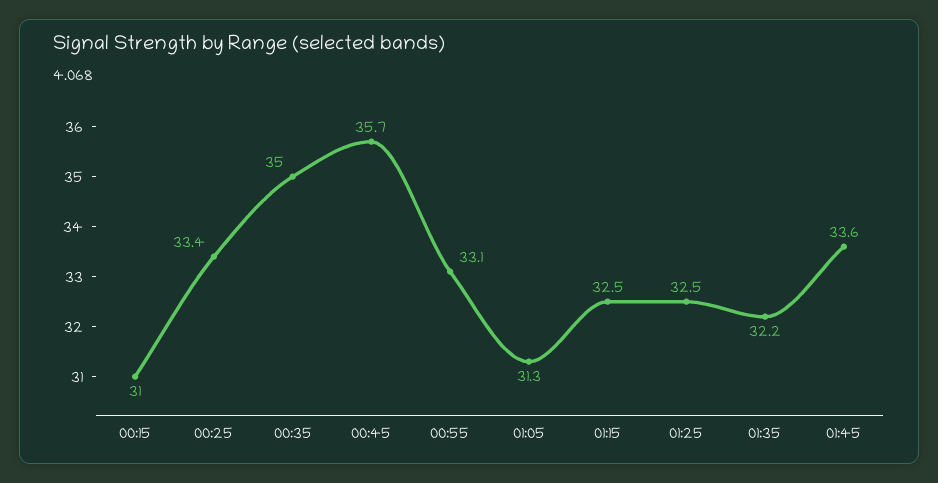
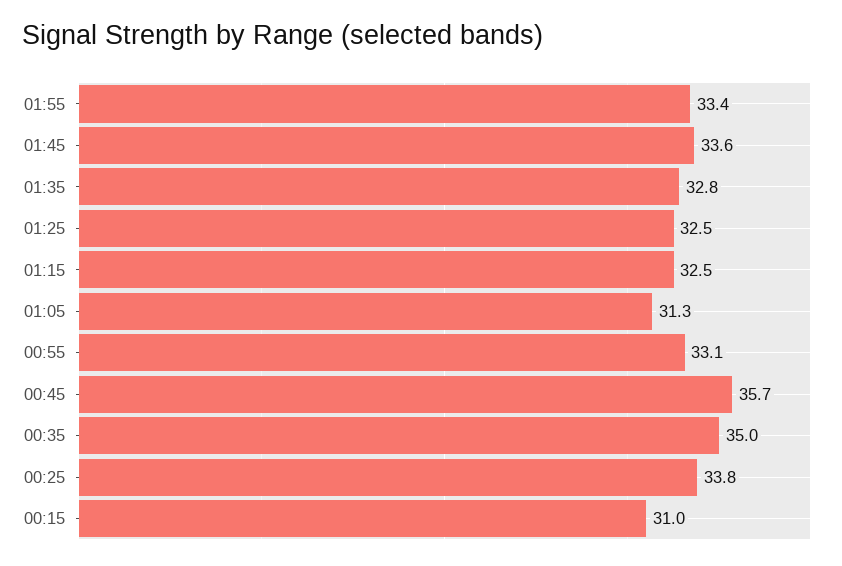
00:25: 33.4 -> 33.8
01:35: 32.2 -> 32.8
01:55: none -> 33.4

